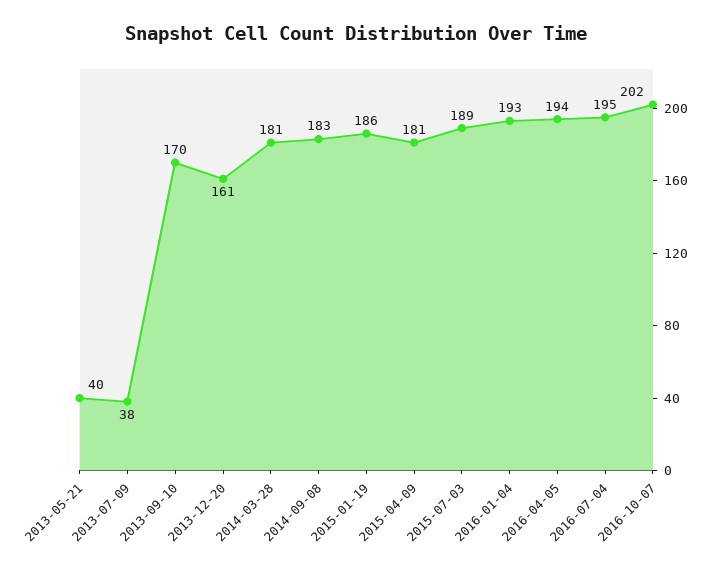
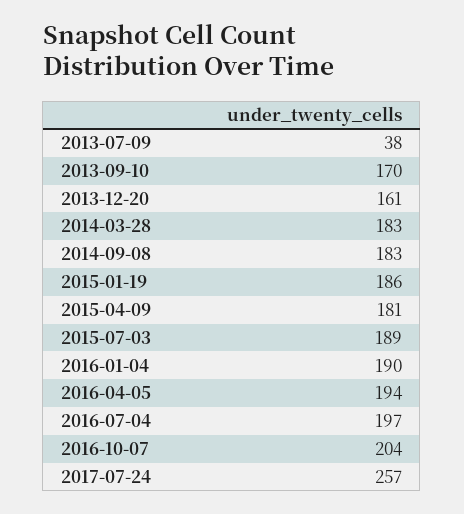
2013-05-21: 40 -> none
2014-03-28: 181 -> 183
2016-01-04: 193 -> 190
2016-07-04: 195 -> 197
2016-10-07: 202 -> 204
2017-07-24: none -> 257

